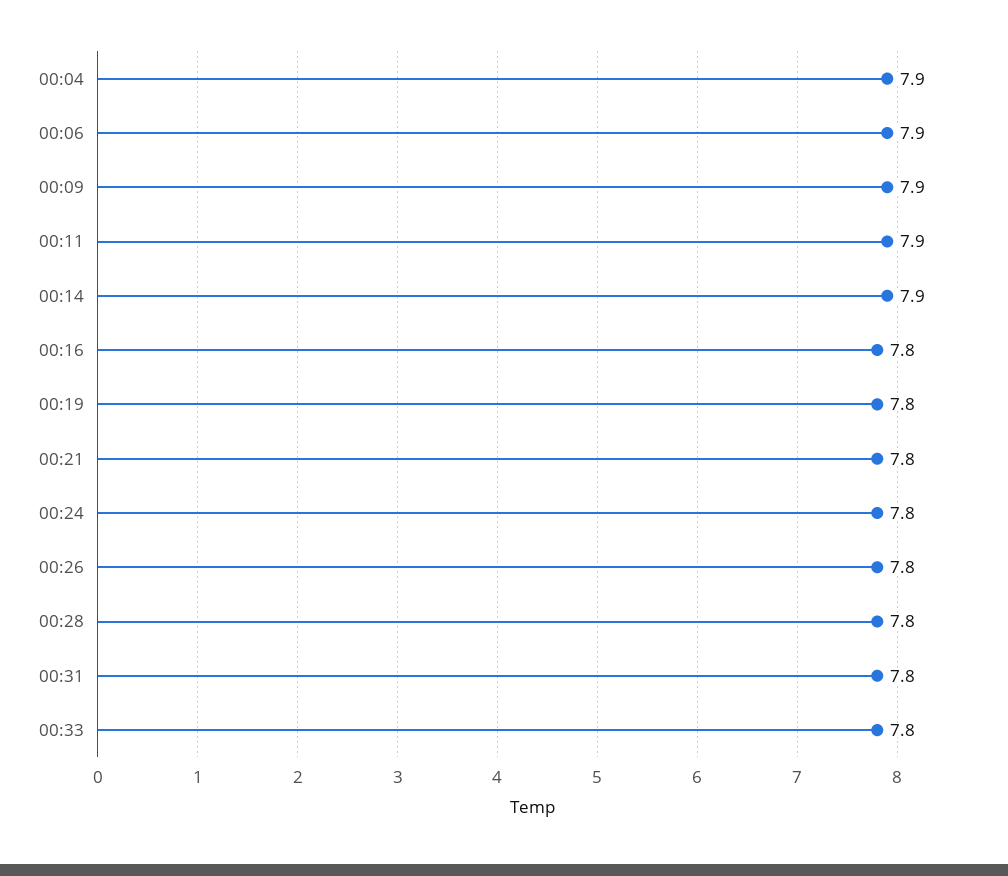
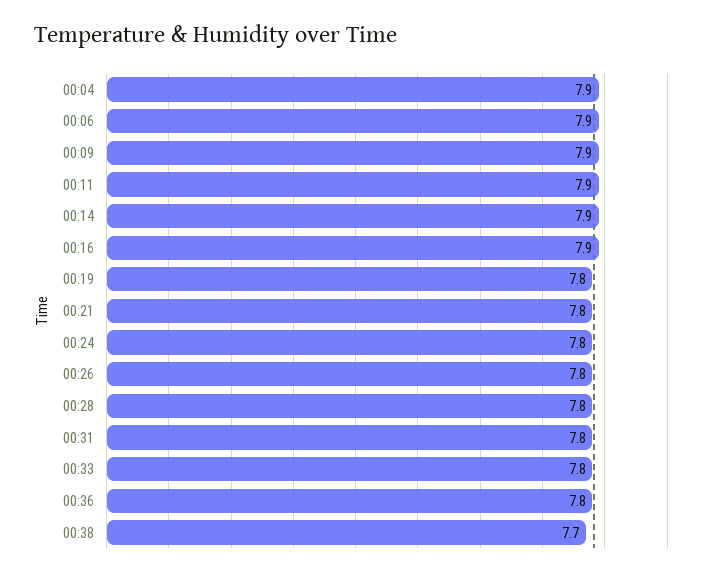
00:16: 7.8 -> 7.9
00:36: none -> 7.8
00:38: none -> 7.7

